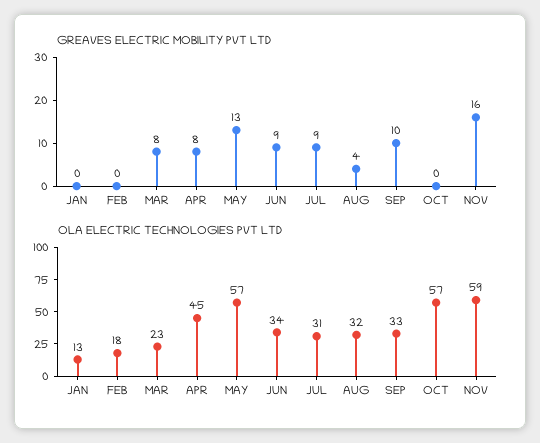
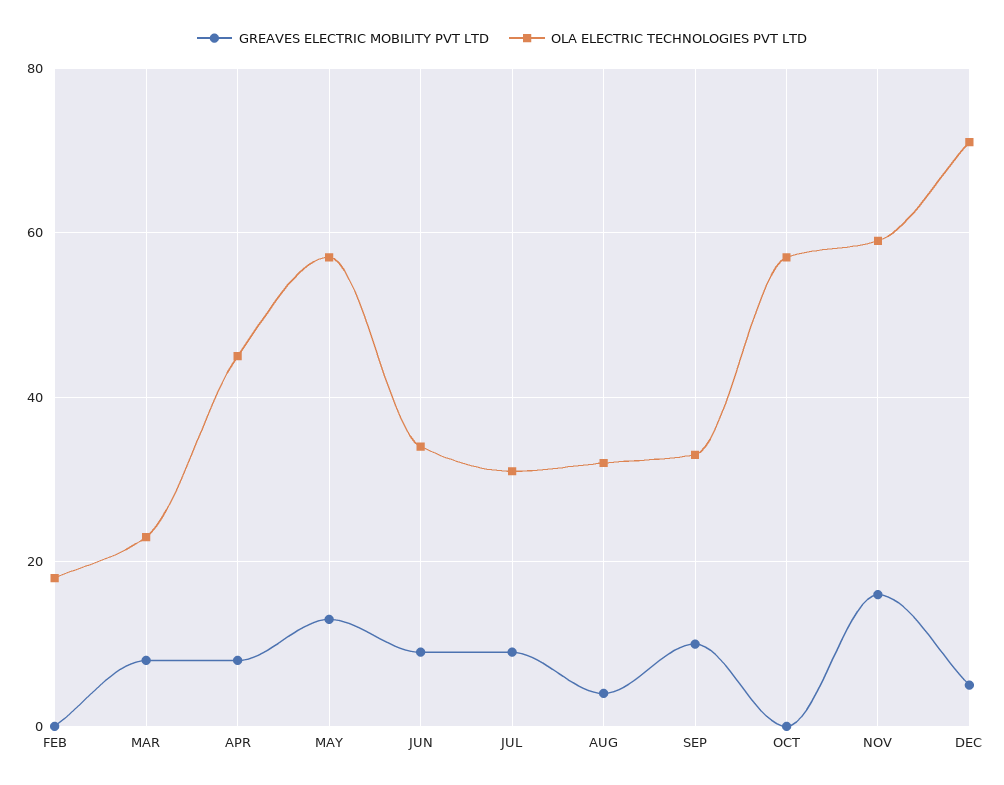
GREAVES ELECTRIC MOBILITY PVT LTD, JAN: 0 -> none
OLA ELECTRIC TECHNOLOGIES PVT LTD, JAN: 13 -> none
GREAVES ELECTRIC MOBILITY PVT LTD, DEC: none -> 5
OLA ELECTRIC TECHNOLOGIES PVT LTD, DEC: none -> 70

